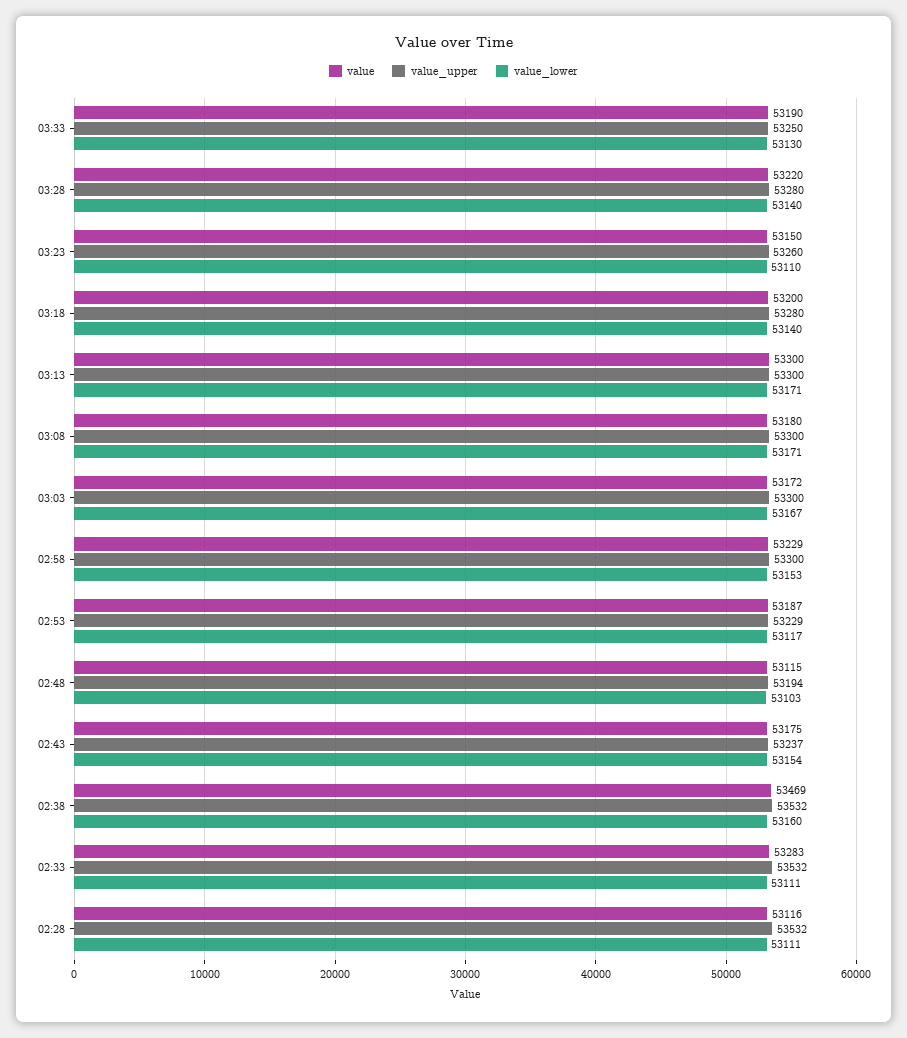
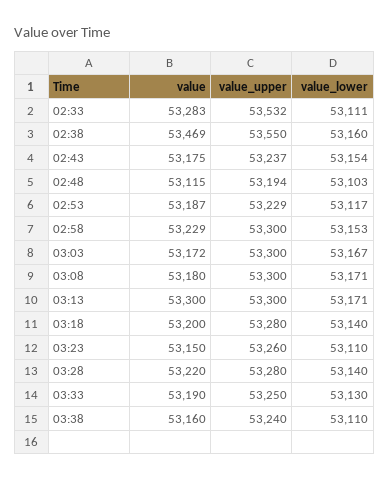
value_upper, 02:38: 53532 -> 53550
value, 02:28: 53116 -> none
value_upper, 02:28: 53532 -> none
value_lower, 02:28: 53111 -> none
value, 03:38: none -> 53160
value_upper, 03:38: none -> 53240
value_lower, 03:38: none -> 53110

